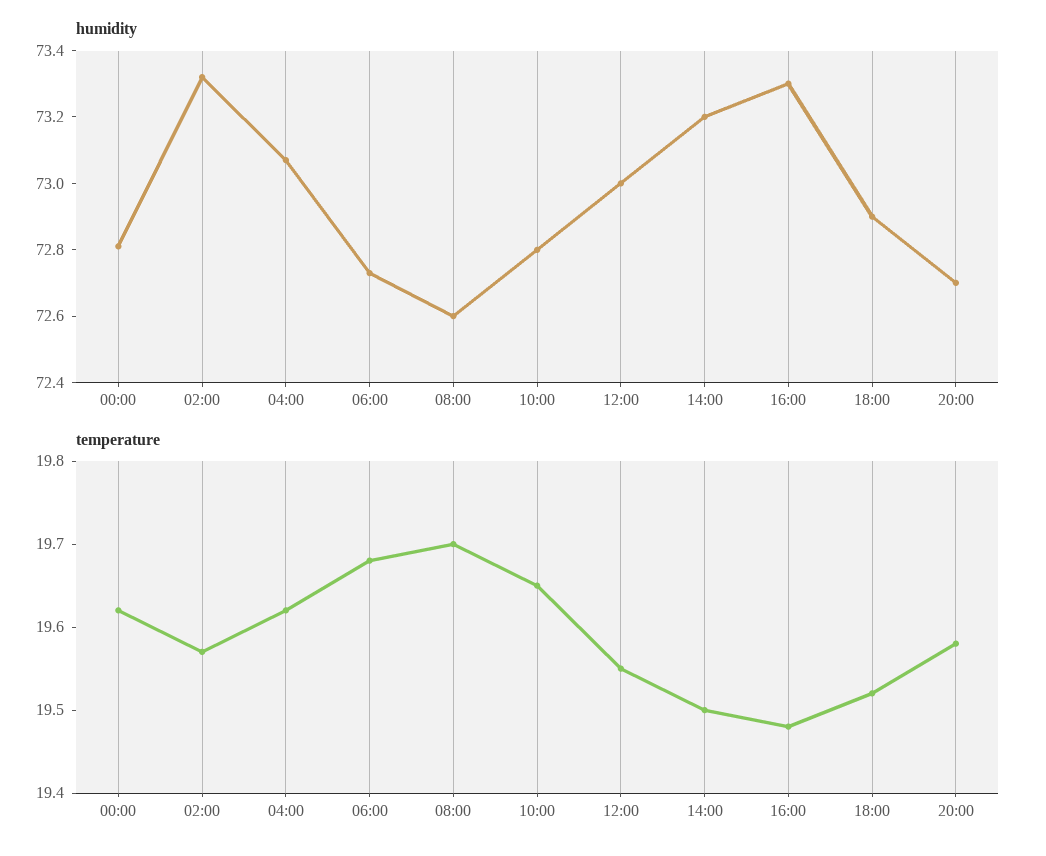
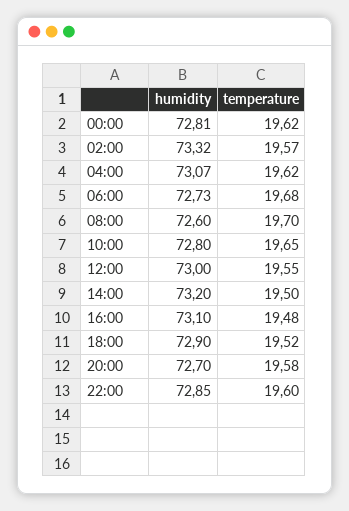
humidity, 16:00: 73.3 -> 73.1
humidity, 22:00: none -> 72.85
temperature, 22:00: none -> 19.6

